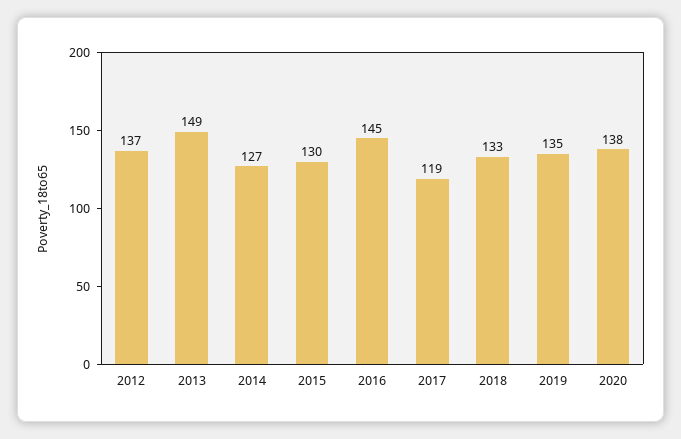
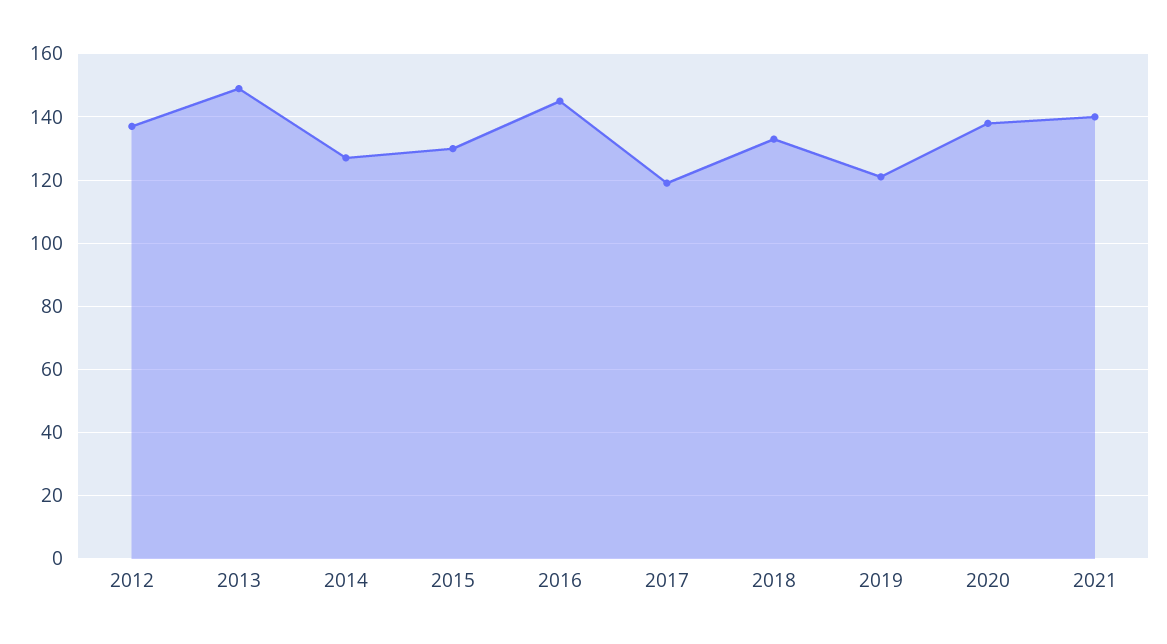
2019: 135 -> 120
2021: none -> 140

